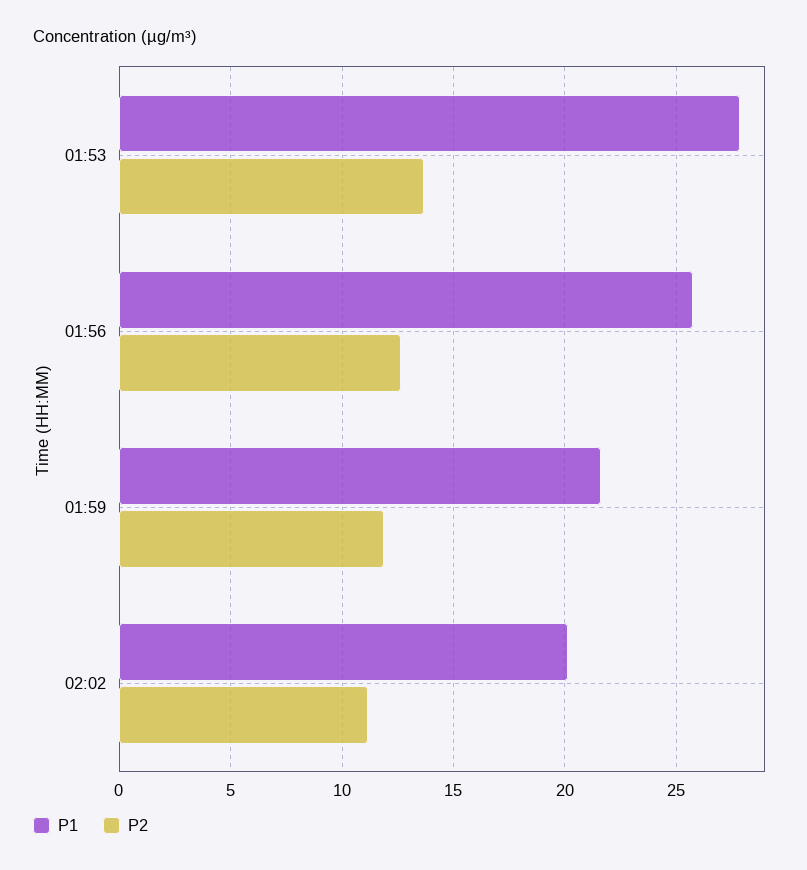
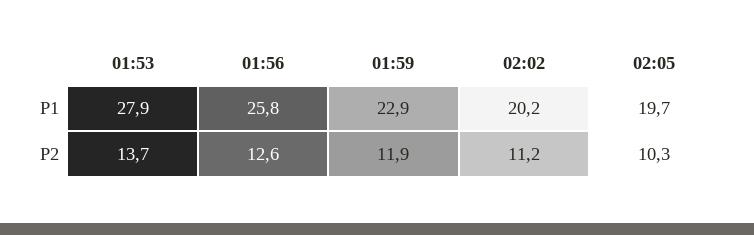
P1, 01:59: 21.5 -> 22.9
P1, 02:05: none -> 19.7
P2, 02:05: none -> 10.3

